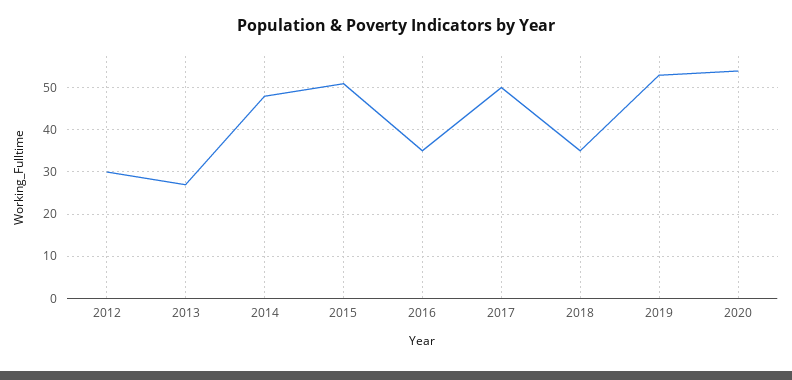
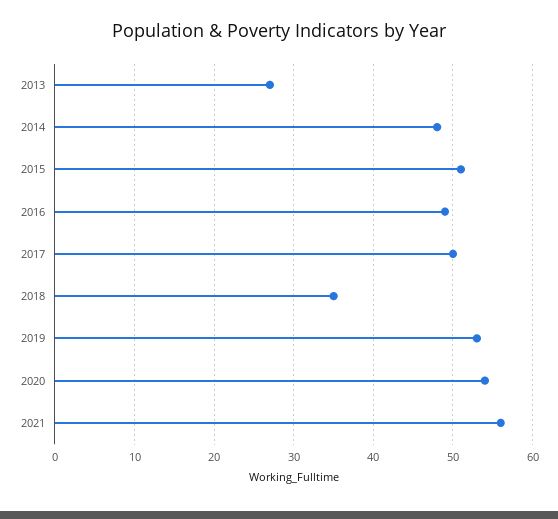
2012: 30 -> none
2016: 35 -> 49
2021: none -> 56

